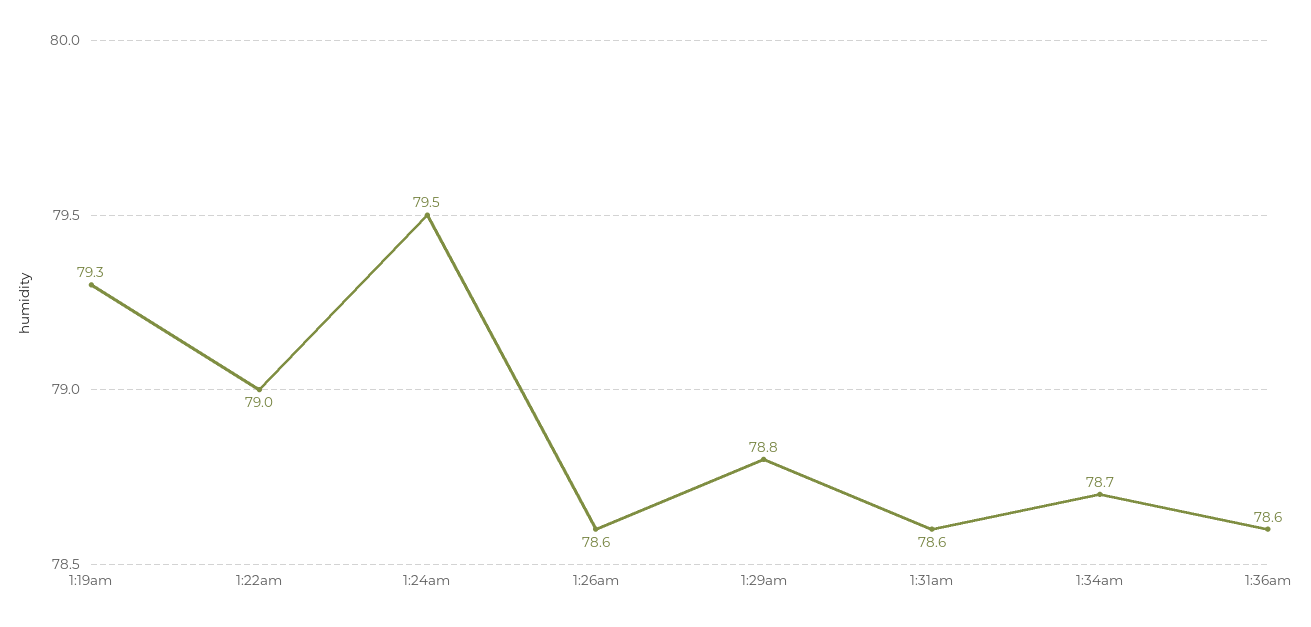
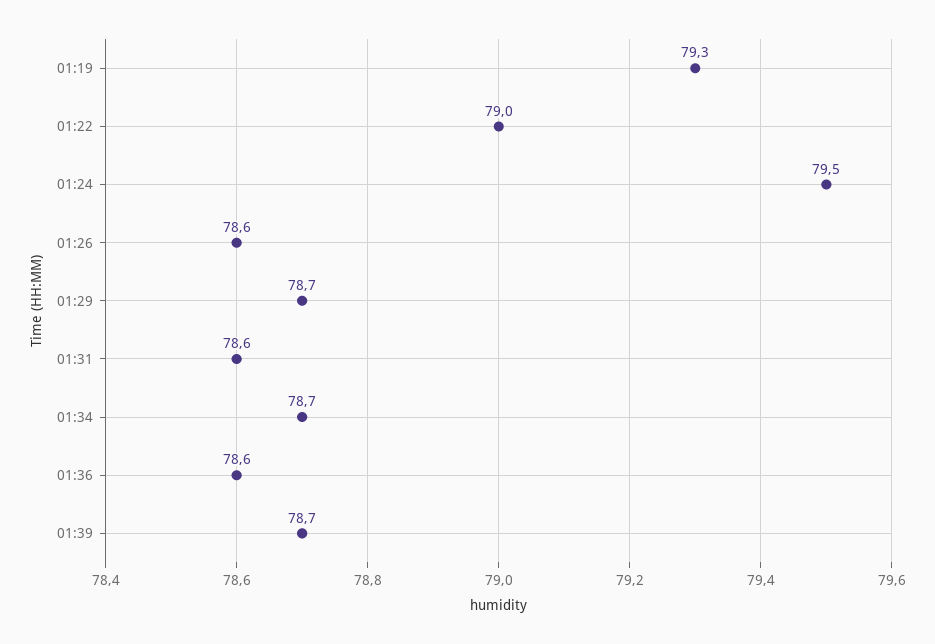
1:29am: 78.8 -> 78.7
01:39: none -> 78.7

